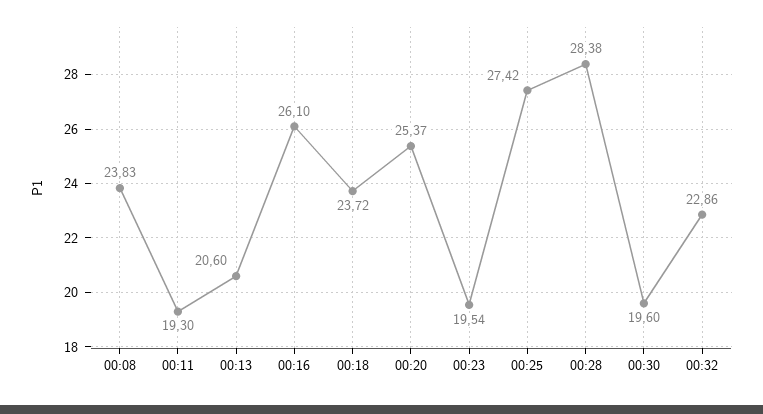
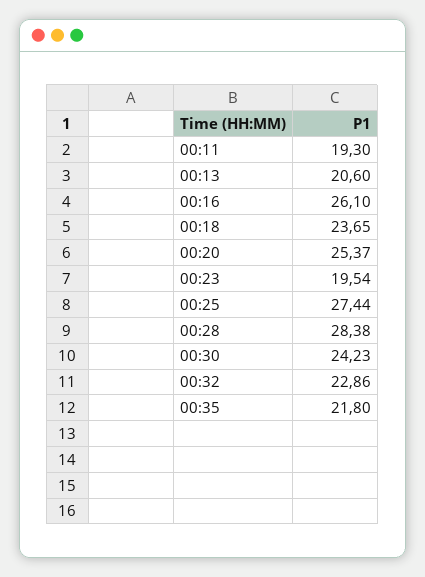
00:08: 23.83 -> none
00:18: 23.72 -> 23.65
00:25: 27.42 -> 27.44
00:30: 19.6 -> 24.23
00:35: none -> 21.8

